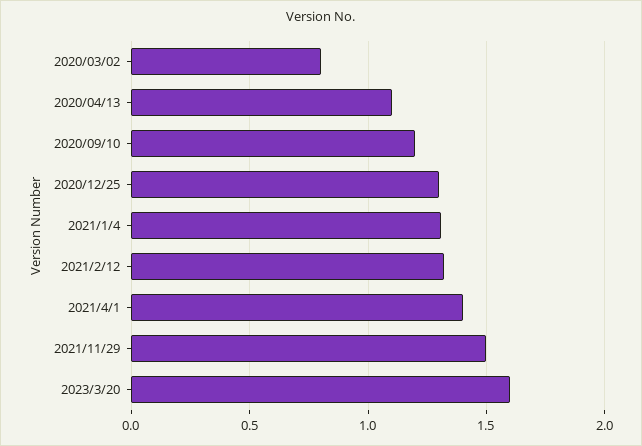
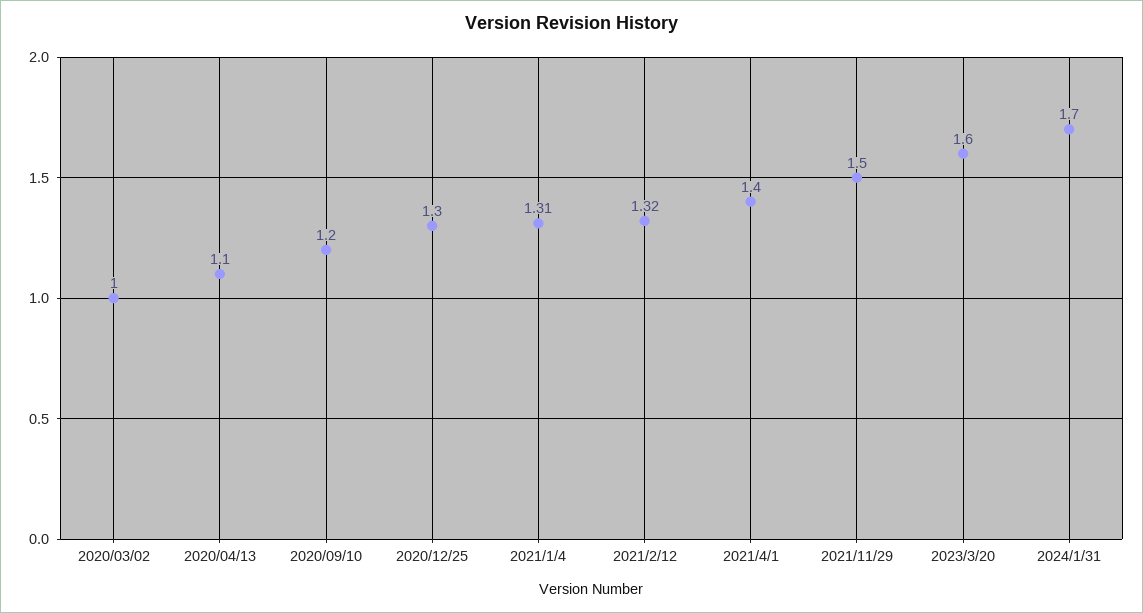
2020/03/02: 0.8 -> 1
2024/1/31: none -> 1.7

